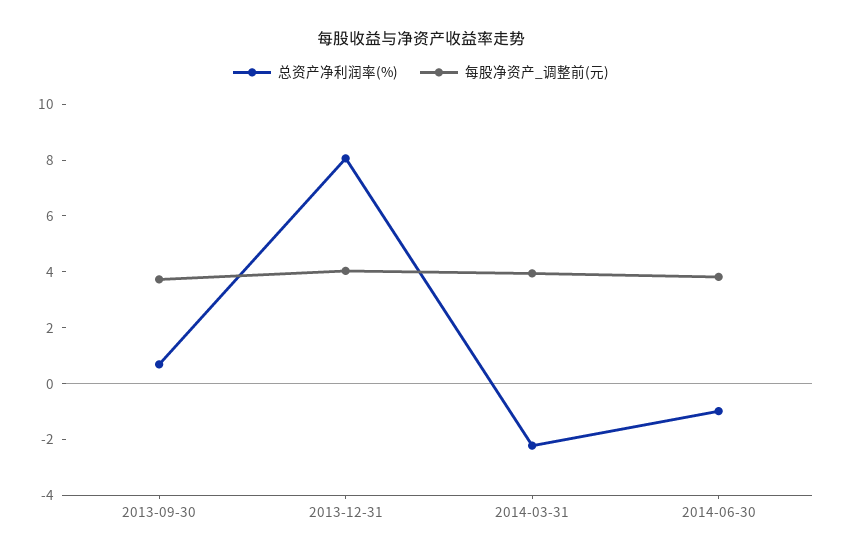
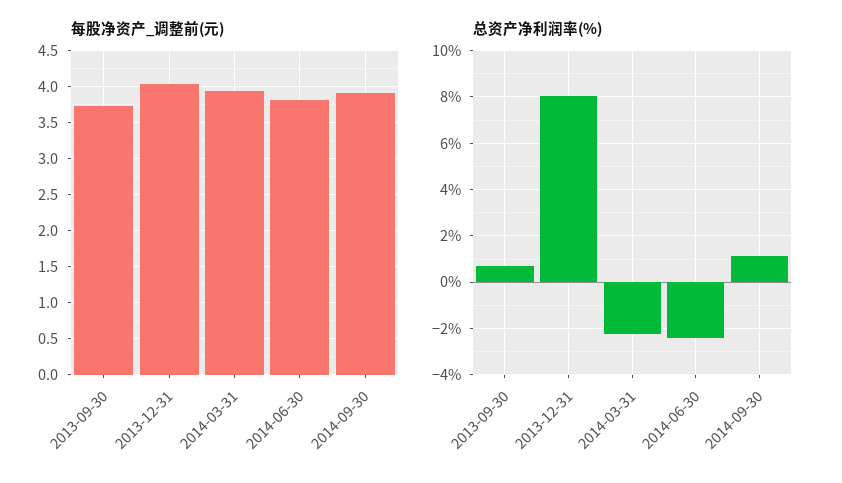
总资产净利润率(%), 2014-06-30: -1 -> -2.5
每股净资产_调整前(元), 2014-09-30: none -> 3.9
总资产净利润率(%), 2014-09-30: none -> 1

